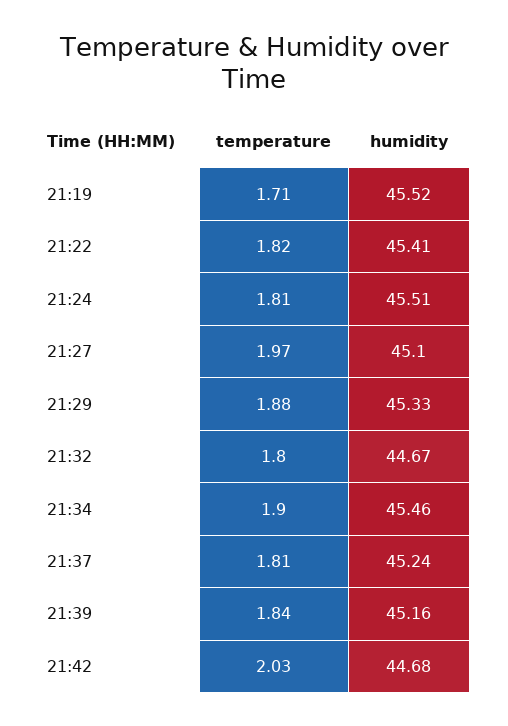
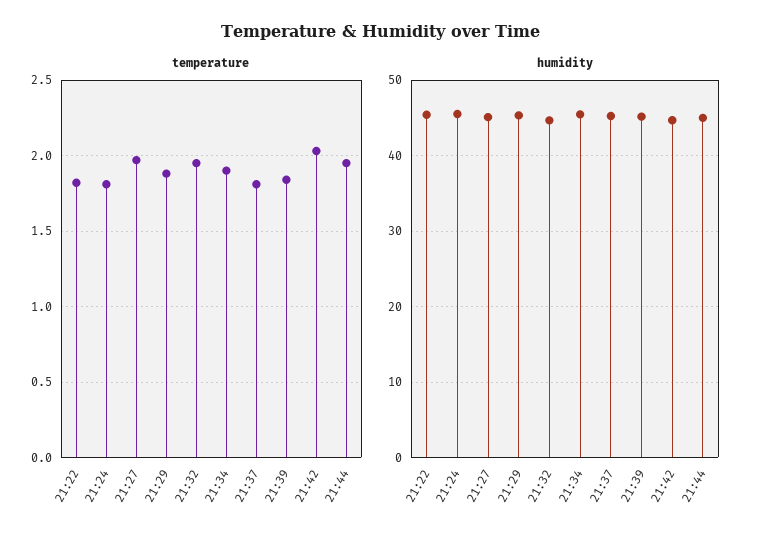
temperature, 21:19: 1.71 -> none
humidity, 21:19: 45.52 -> none
temperature, 21:32: 1.8 -> 1.95
temperature, 21:44: none -> 1.95
humidity, 21:44: none -> 45

